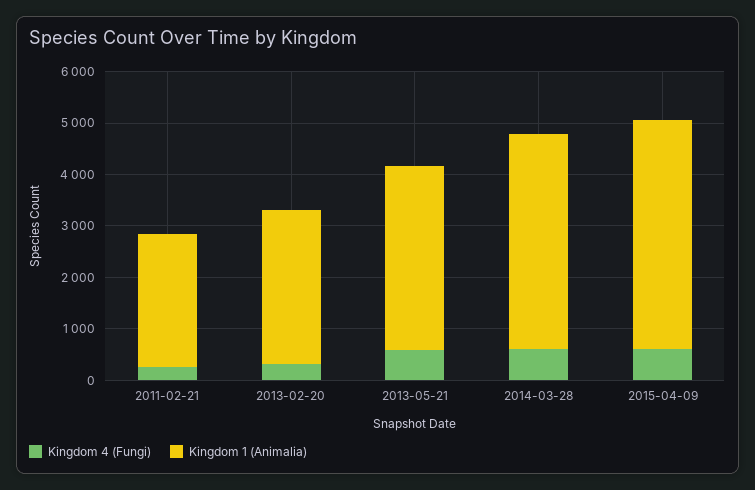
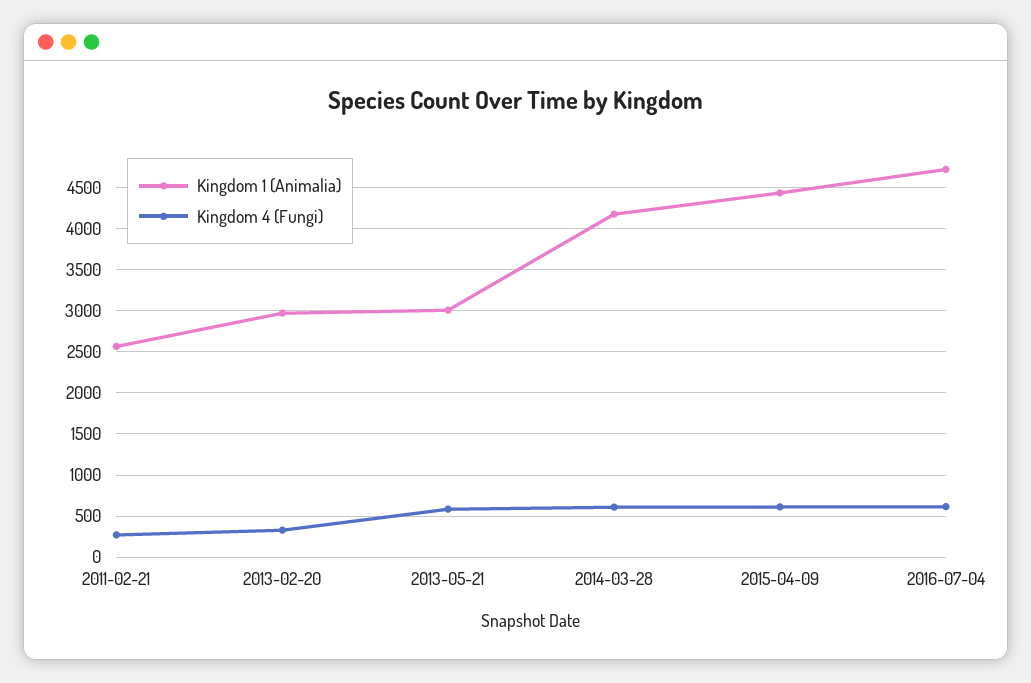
Kingdom 1 (Animalia), 2013-05-21: 3600 -> 3000
Kingdom 1 (Animalia), 2016-07-04: none -> 4700
Kingdom 4 (Fungi), 2016-07-04: none -> 600

